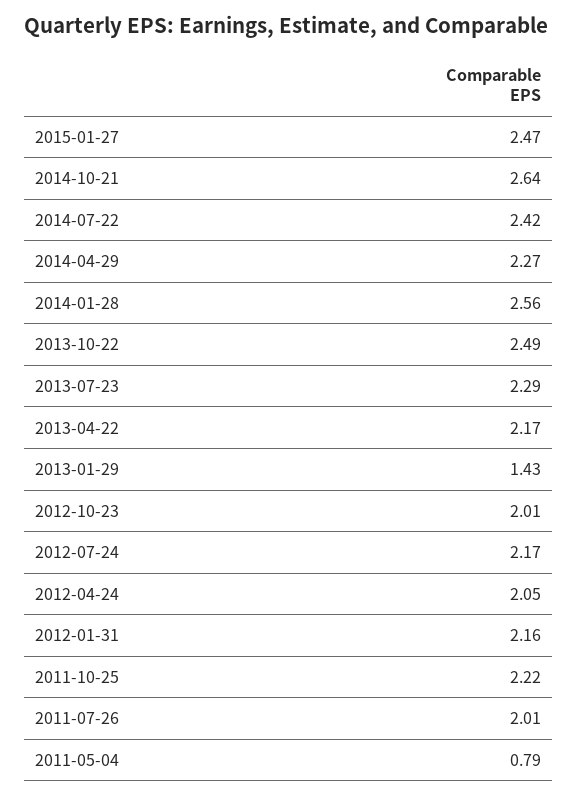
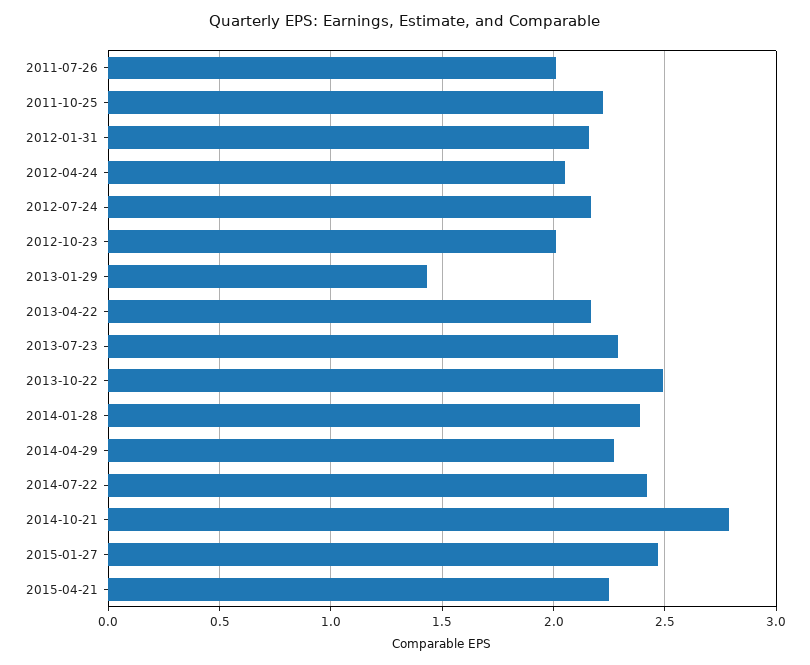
2014-10-21: 2.64 -> 2.8
2014-01-28: 2.56 -> 2.4
2011-05-04: 0.79 -> none
2015-04-21: none -> 2.25

